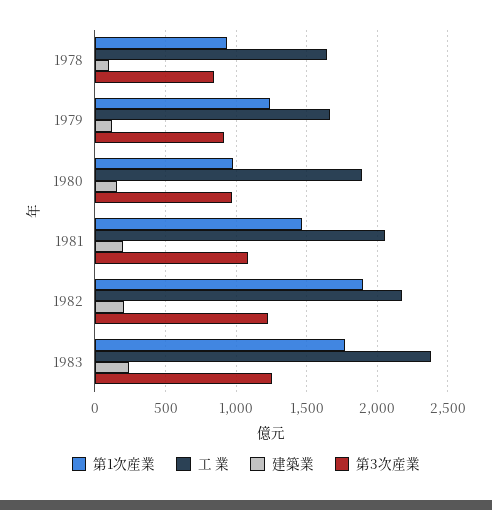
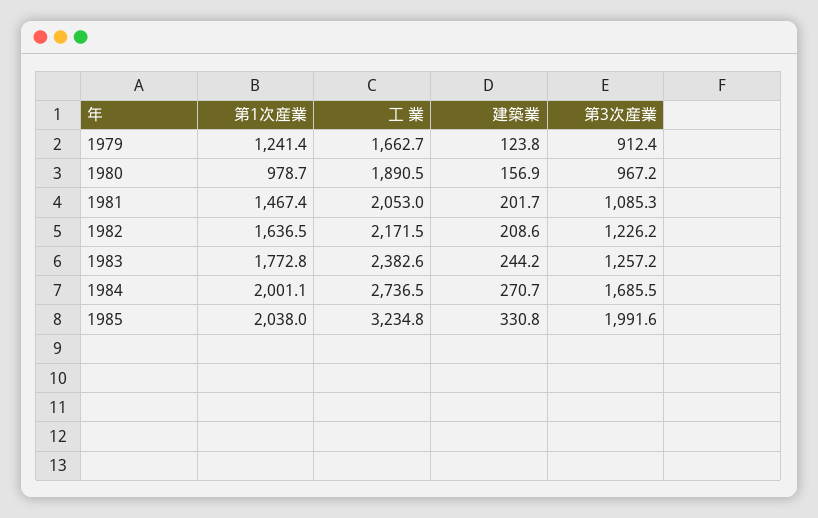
第1次産業, 1978: 950 -> none
工 業, 1978: 1650 -> none
建築業, 1978: 100 -> none
第3次産業, 1978: 850 -> none
第1次産業, 1982: 1900 -> 1636.5
第1次産業, 1984: none -> 2001.1
工 業, 1984: none -> 2736.5
建築業, 1984: none -> 270.7
第3次産業, 1984: none -> 1685.5
第1次産業, 1985: none -> 2038
工 業, 1985: none -> 3234.8
建築業, 1985: none -> 330.8
第3次産業, 1985: none -> 1991.6

